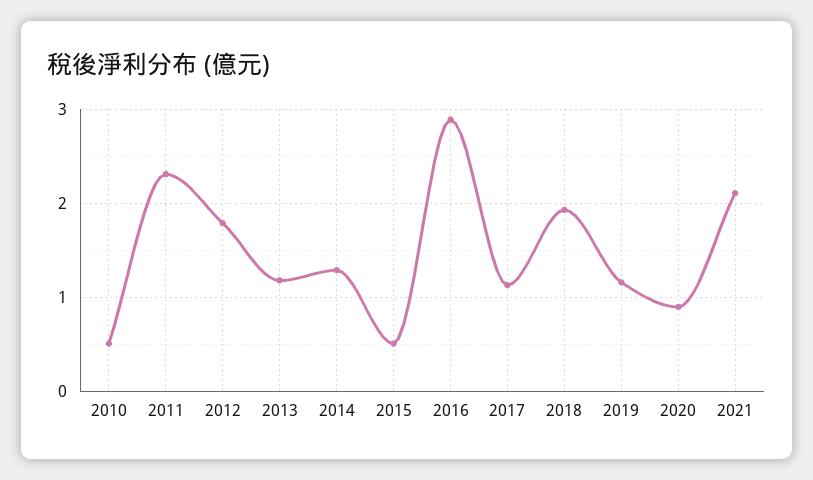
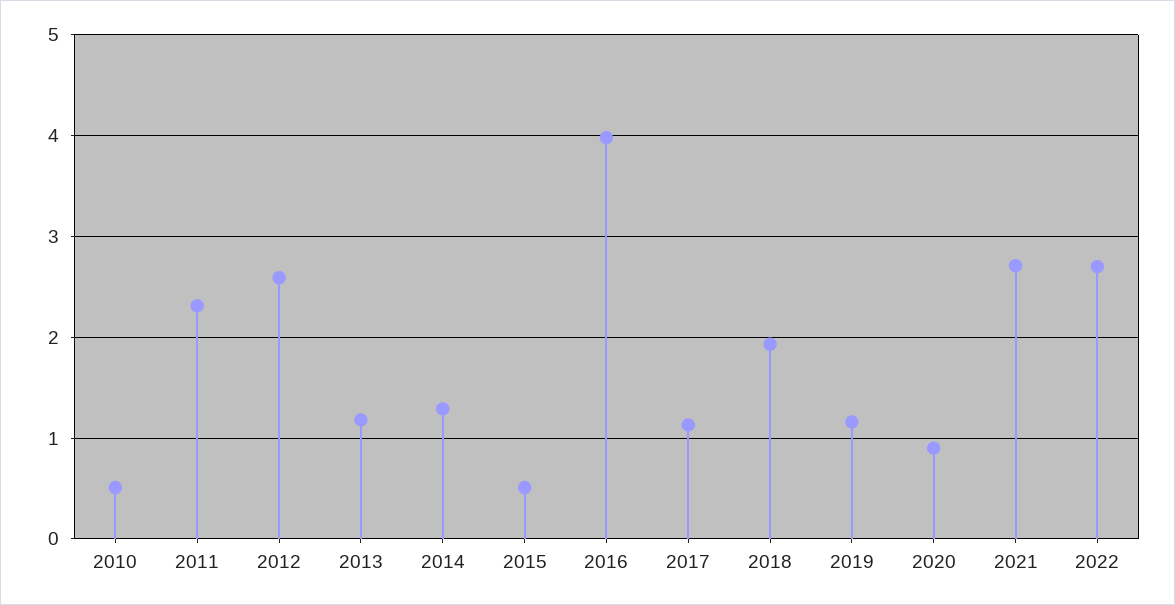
2012: 1.8 -> 2.6
2016: 2.9 -> 4
2021: 2.1 -> 2.7
2022: none -> 2.7

